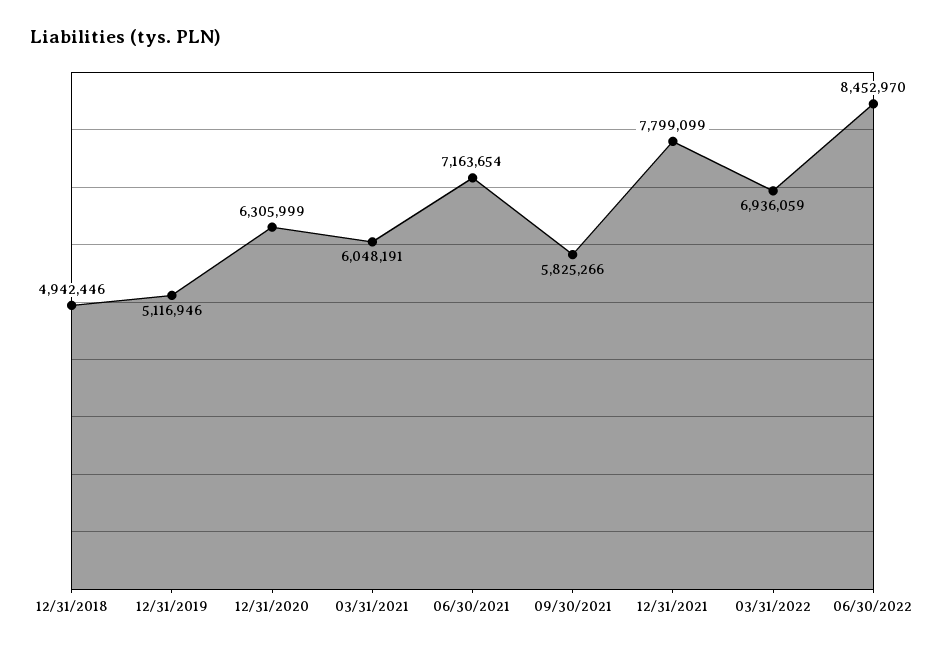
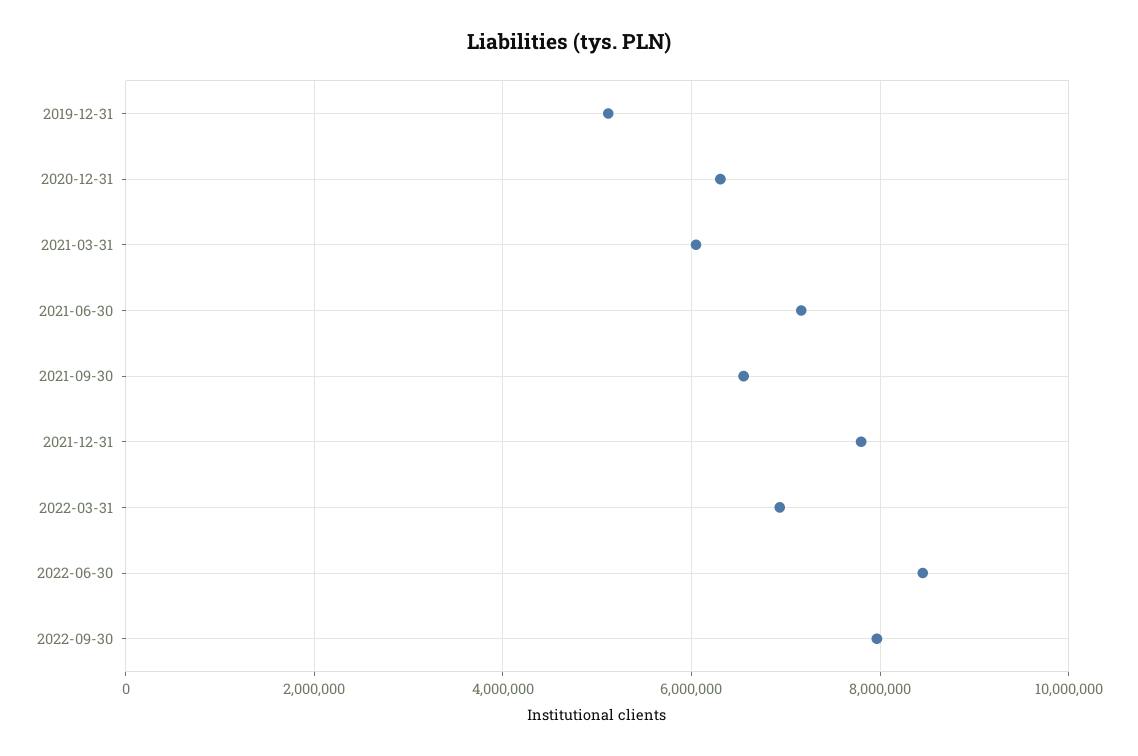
12/31/2018: 4942446 -> none
09/30/2021: 5825266 -> 6600000
2022-09-30: none -> 8000000

